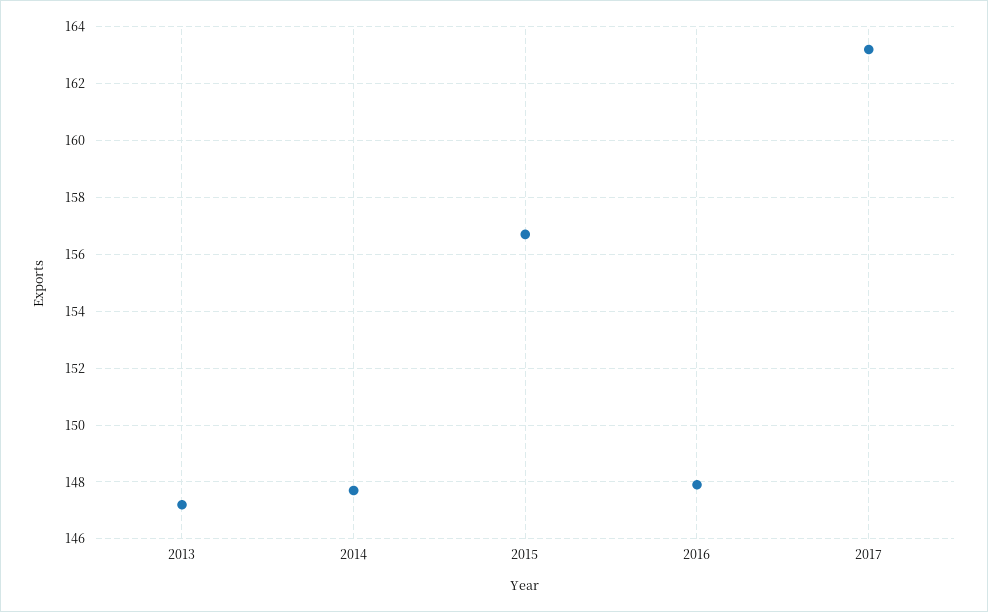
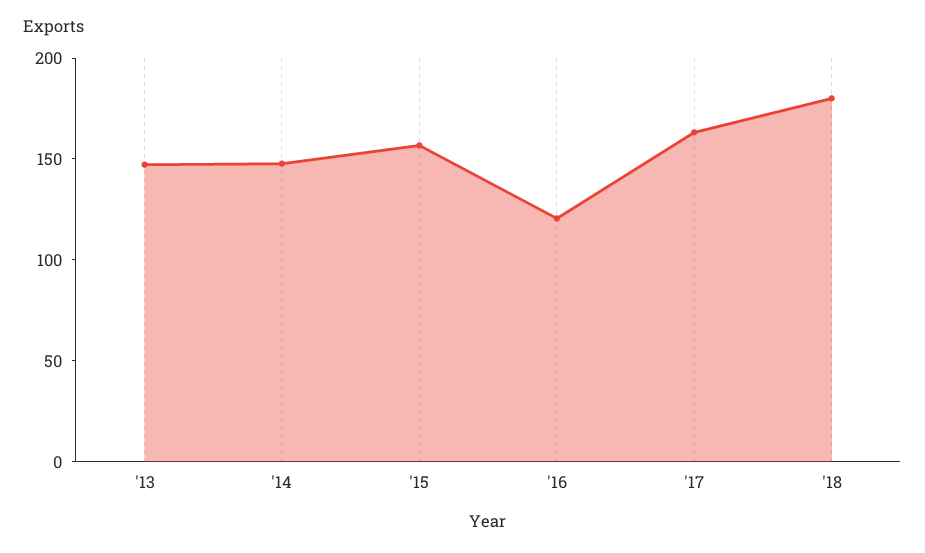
2016: 148 -> 120
'18: none -> 180

